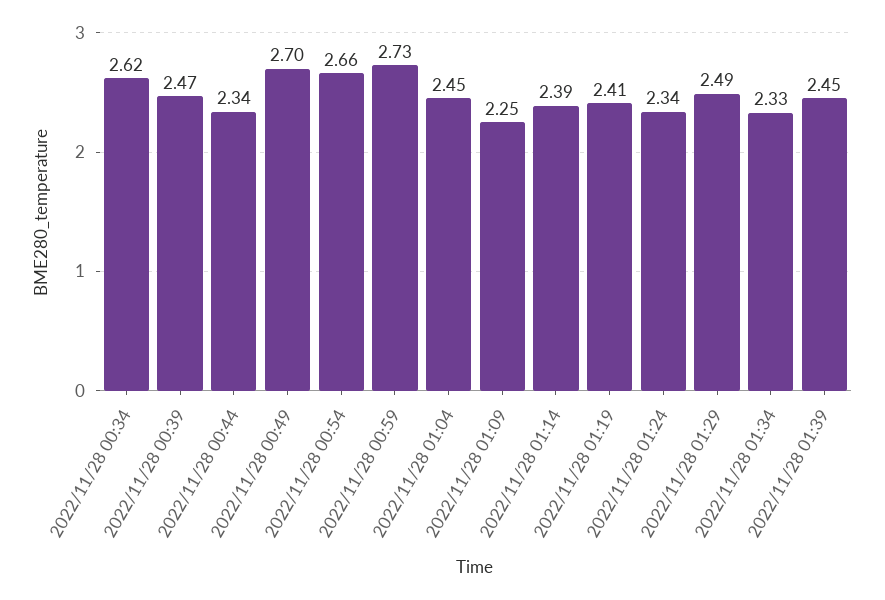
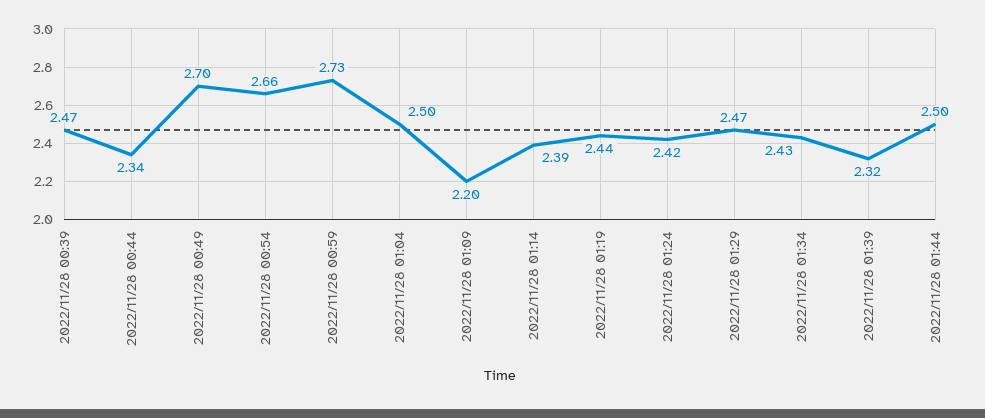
2022/11/28 00:34: 2.62 -> none
2022/11/28 01:04: 2.45 -> 2.5
2022/11/28 01:09: 2.25 -> 2.2
2022/11/28 01:19: 2.41 -> 2.44
2022/11/28 01:24: 2.34 -> 2.42
2022/11/28 01:29: 2.49 -> 2.47
2022/11/28 01:34: 2.33 -> 2.43
2022/11/28 01:39: 2.45 -> 2.32
2022/11/28 01:44: none -> 2.5

